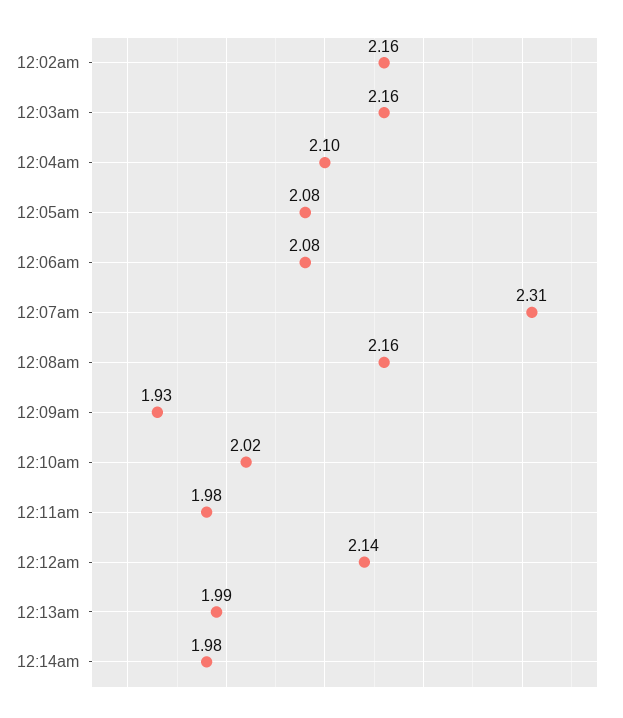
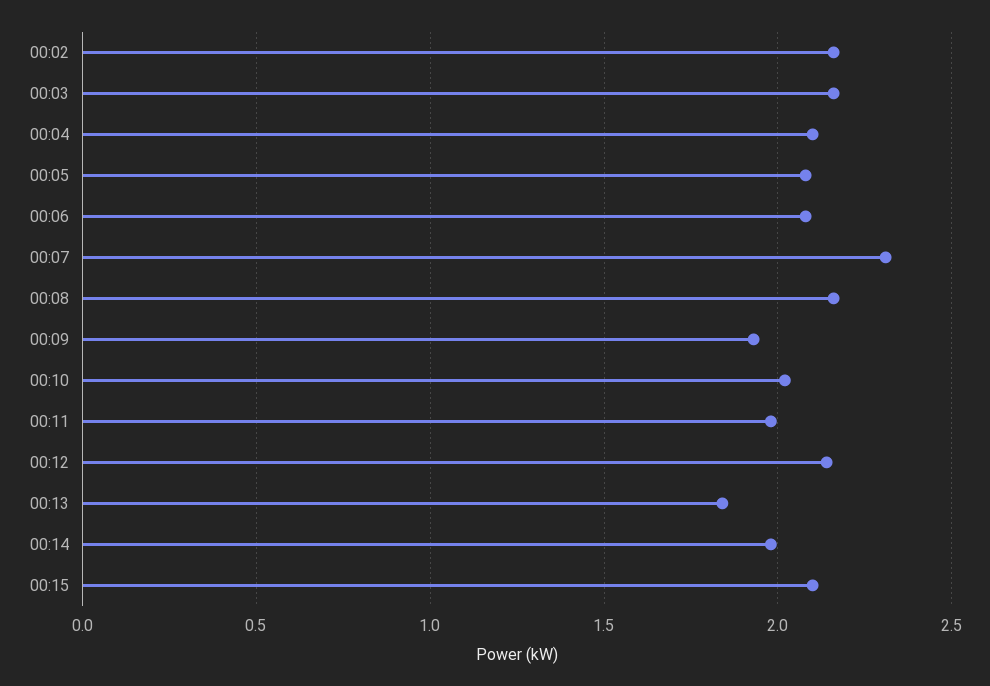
12:13am: 1.99 -> 1.85
00:15: none -> 2.1

